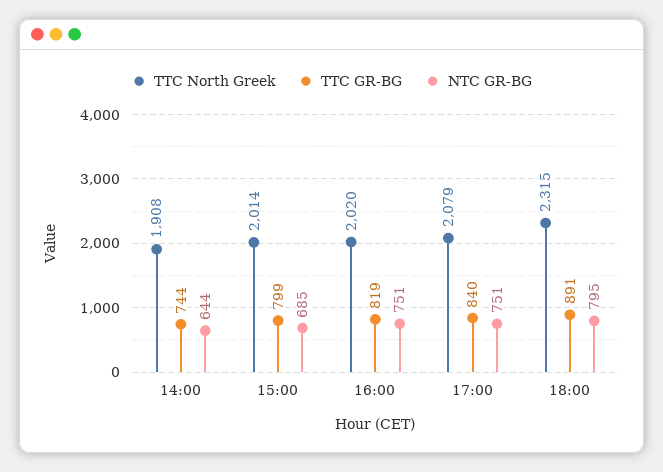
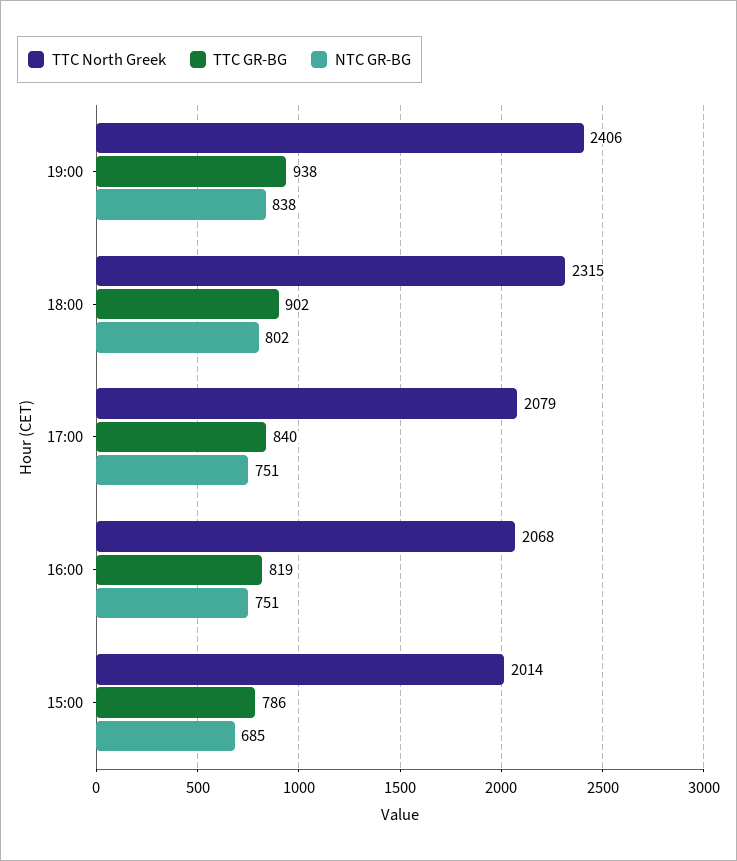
TTC North Greek, 14:00: 1908 -> none
TTC GR-BG, 14:00: 744 -> none
NTC GR-BG, 14:00: 644 -> none
TTC GR-BG, 15:00: 799 -> 786
TTC North Greek, 16:00: 2020 -> 2068
TTC GR-BG, 18:00: 891 -> 902
NTC GR-BG, 18:00: 795 -> 802
TTC North Greek, 19:00: none -> 2406
TTC GR-BG, 19:00: none -> 938
NTC GR-BG, 19:00: none -> 838

